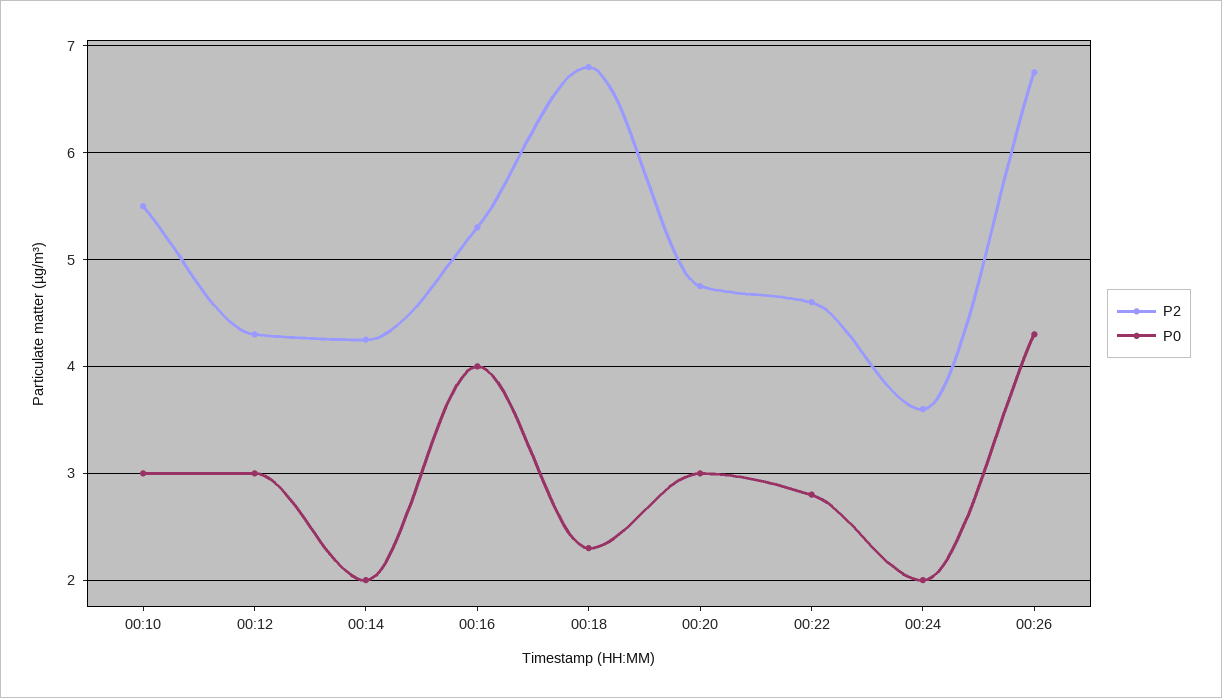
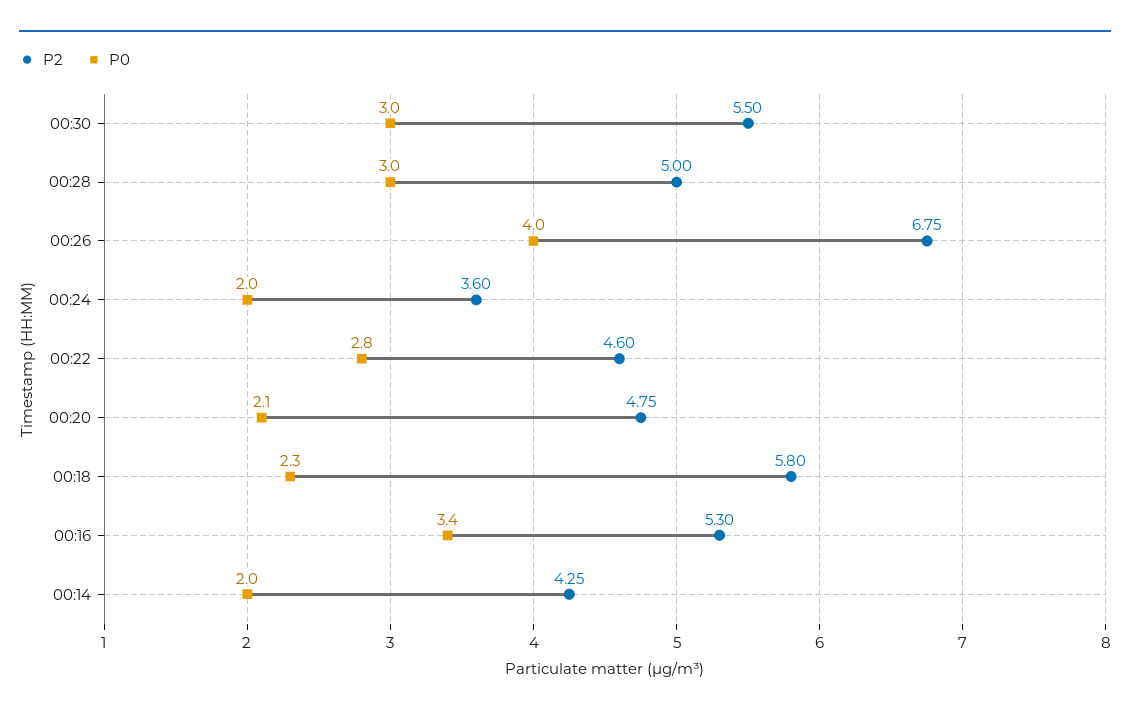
P2, 00:10: 5.5 -> none
P0, 00:10: 3 -> none
P2, 00:12: 4.3 -> none
P0, 00:12: 3 -> none
P0, 00:16: 4 -> 3.4
P2, 00:18: 6.8 -> 5.8
P0, 00:20: 3 -> 2.1
P0, 00:26: 4.3 -> 4
P2, 00:30: none -> 5.5
P0, 00:30: none -> 3
P2, 00:28: none -> 5
P0, 00:28: none -> 3

